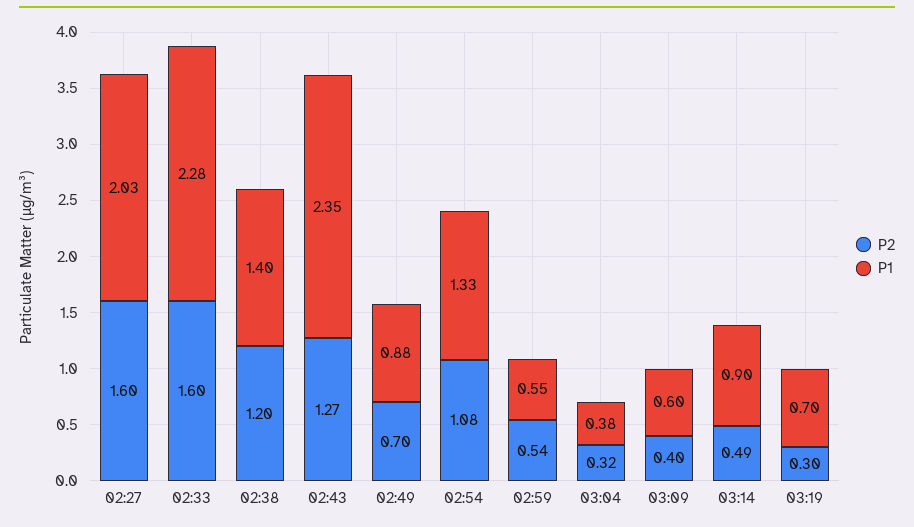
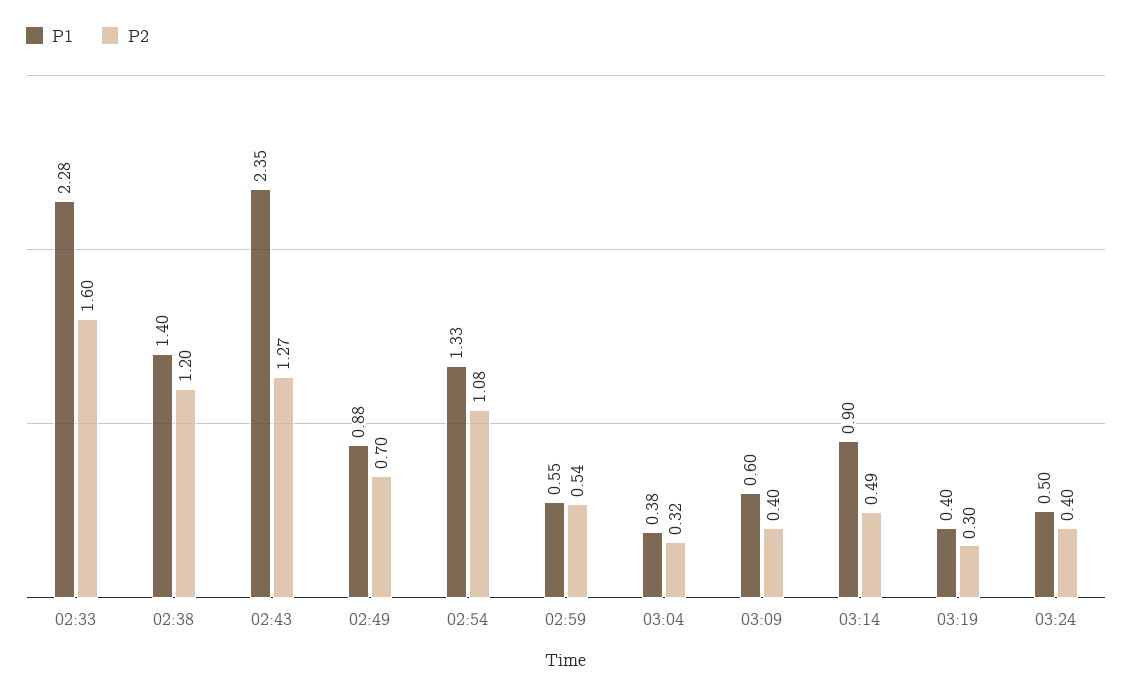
P2, 02:27: 1.6 -> none
P1, 02:27: 2.03 -> none
P1, 03:19: 0.7 -> 0.4
P1, 03:24: none -> 0.5
P2, 03:24: none -> 0.4

